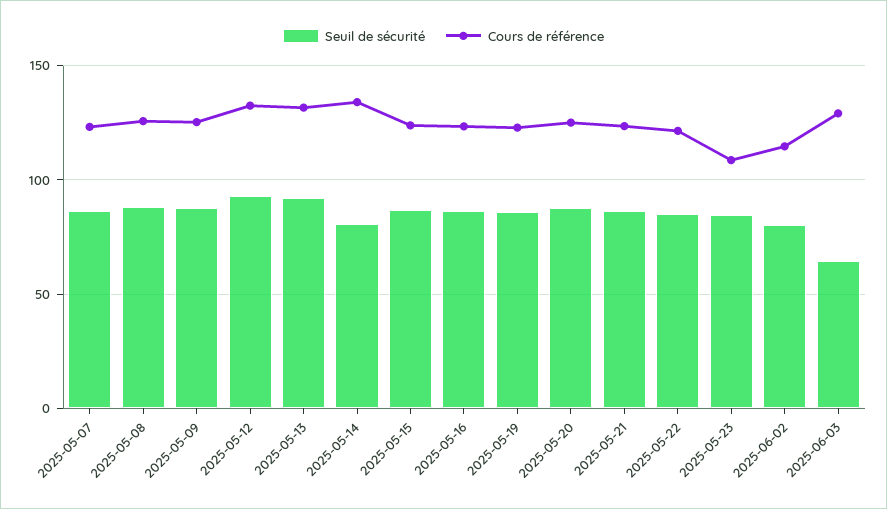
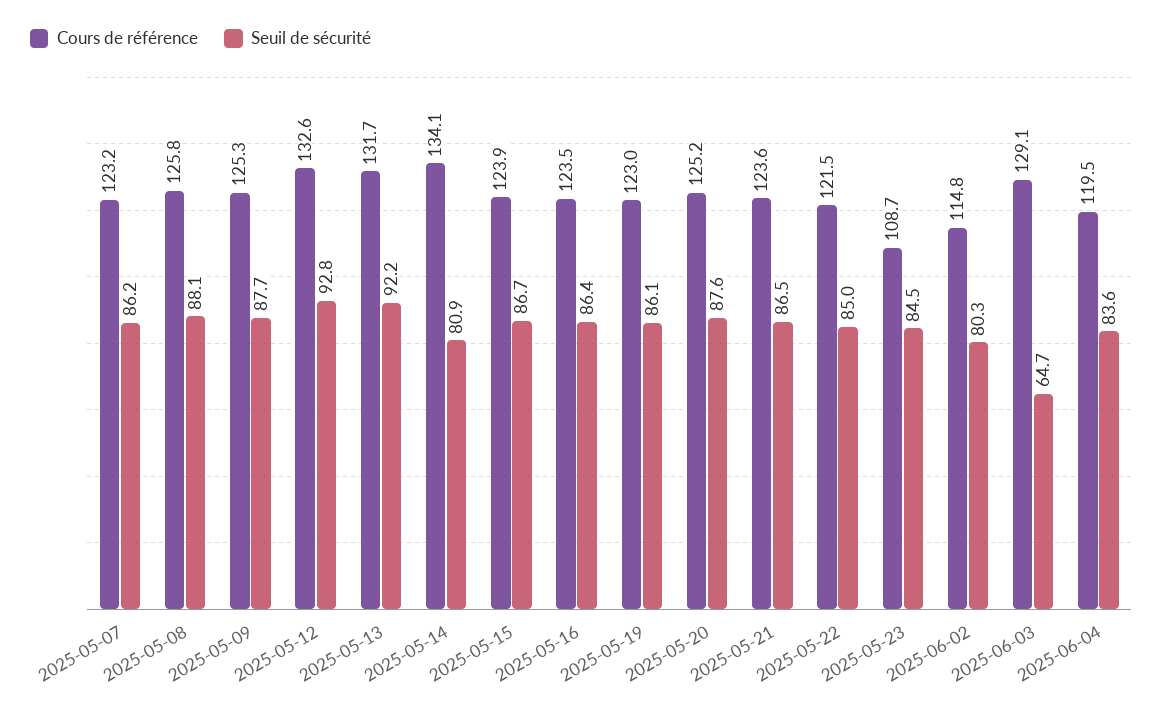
Cours de référence, 2025-06-04: none -> 119.5
Seuil de sécurité, 2025-06-04: none -> 83.6

